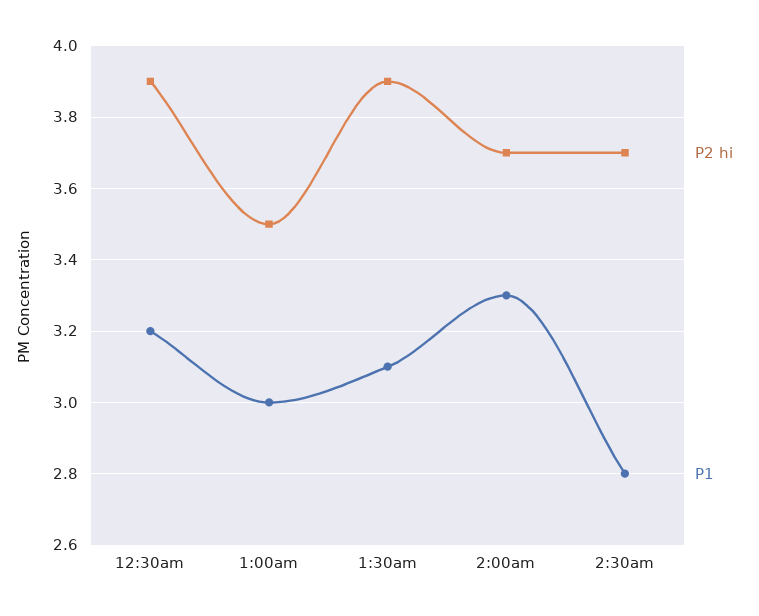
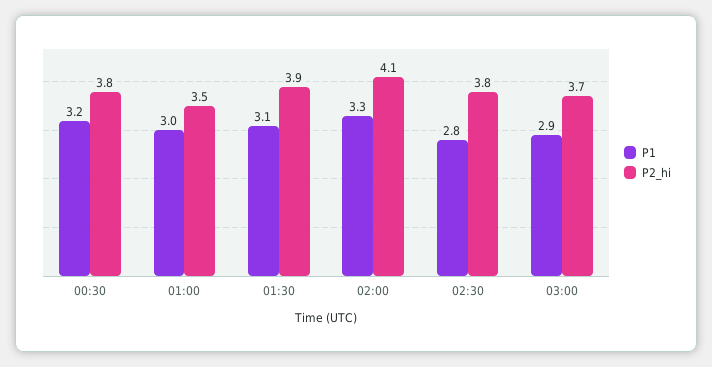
P2 hi, 12:30am: 3.9 -> 3.8
P2 hi, 2:00am: 3.7 -> 4.1
P2 hi, 2:30am: 3.7 -> 3.8
P1, 03:00: none -> 2.9
P2 hi, 03:00: none -> 3.7

